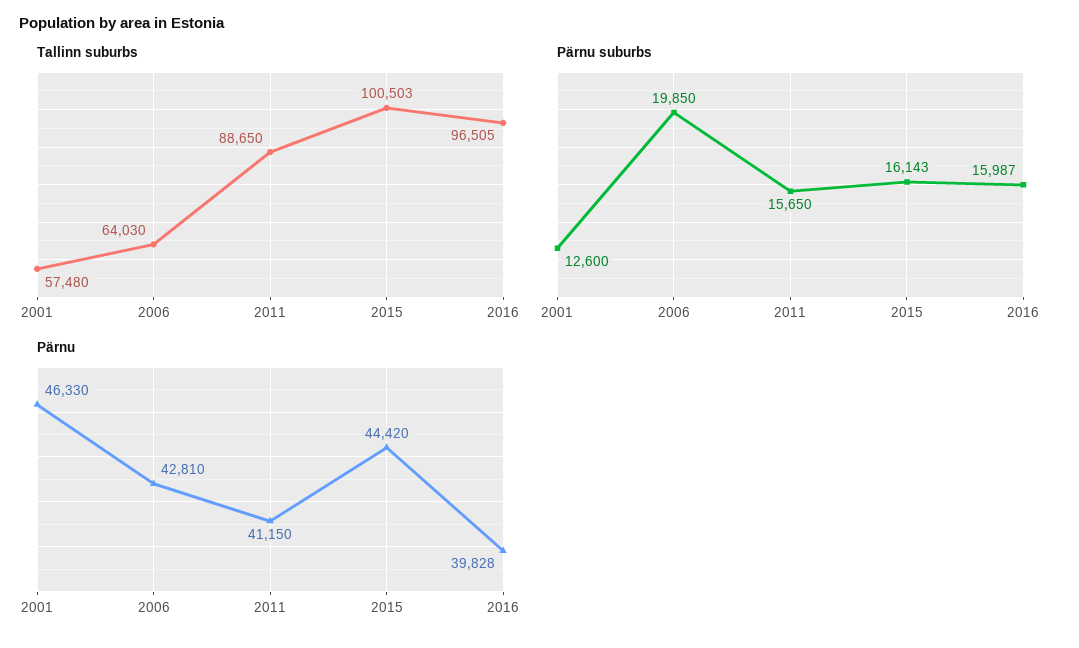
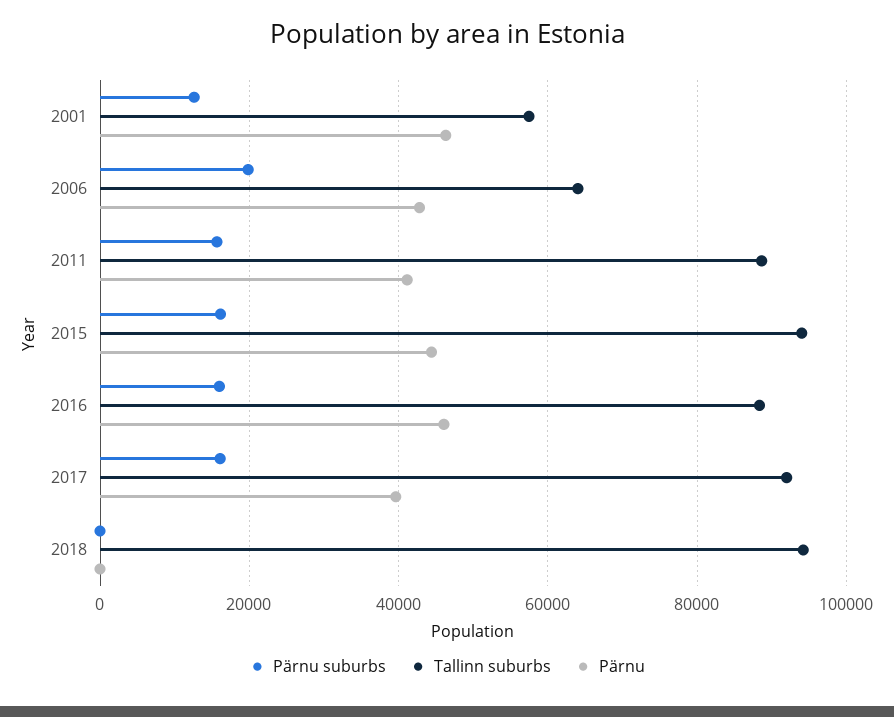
Tallinn suburbs, 2015: 100503 -> 94000
Tallinn suburbs, 2016: 96505 -> 88000
Pärnu, 2016: 39828 -> 46000
Pärnu suburbs, 2017: none -> 16000
Tallinn suburbs, 2017: none -> 92000
Pärnu, 2017: none -> 40000
Pärnu suburbs, 2018: none -> 0
Tallinn suburbs, 2018: none -> 94000
Pärnu, 2018: none -> 0

